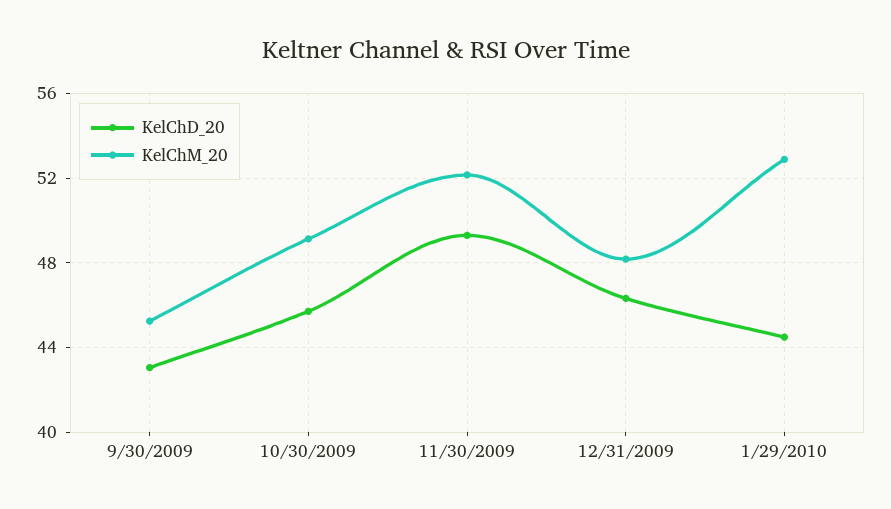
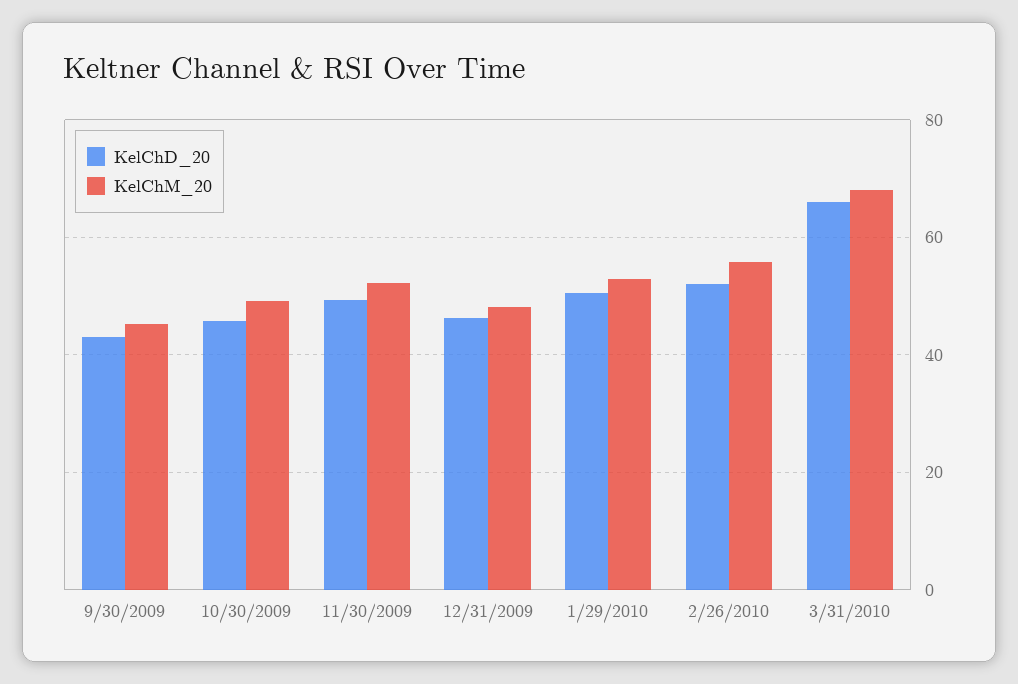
KelChD_20, 1/29/2010: 44.5 -> 50
KelChD_20, 2/26/2010: none -> 52
KelChM_20, 2/26/2010: none -> 56
KelChD_20, 3/31/2010: none -> 66
KelChM_20, 3/31/2010: none -> 68

